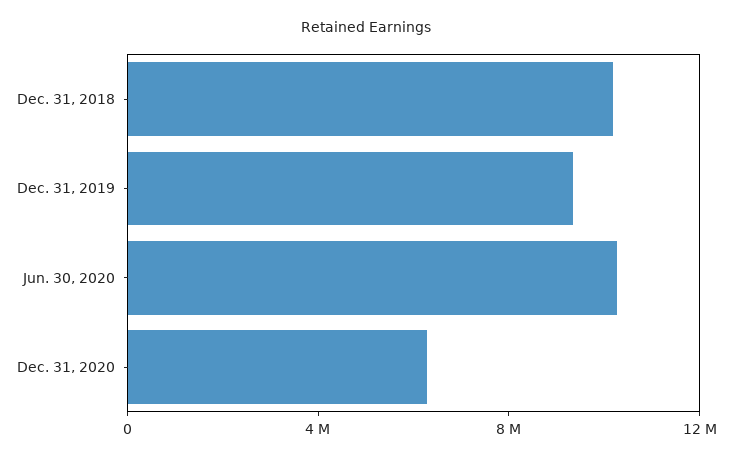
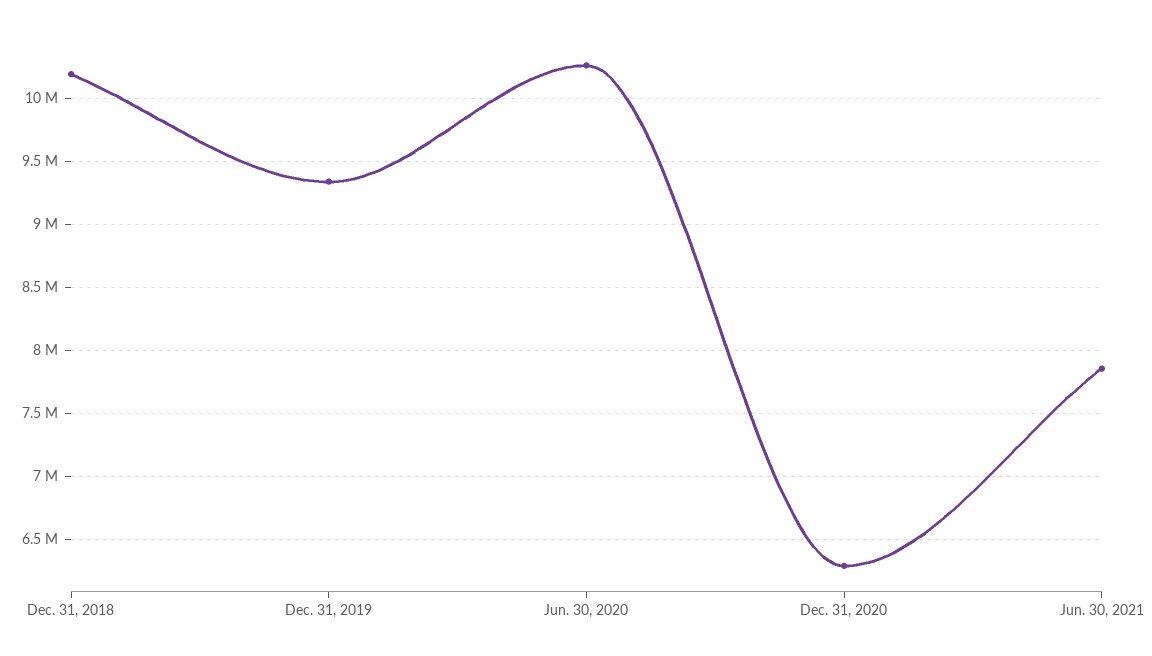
Jun. 30, 2021: none -> 7850000

